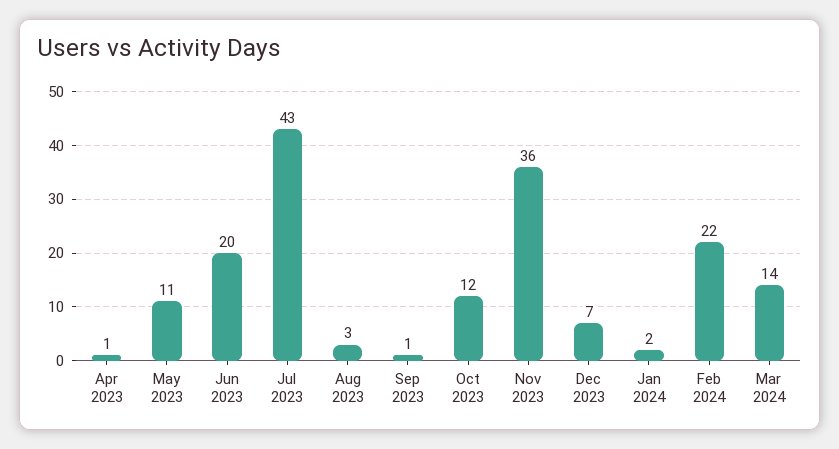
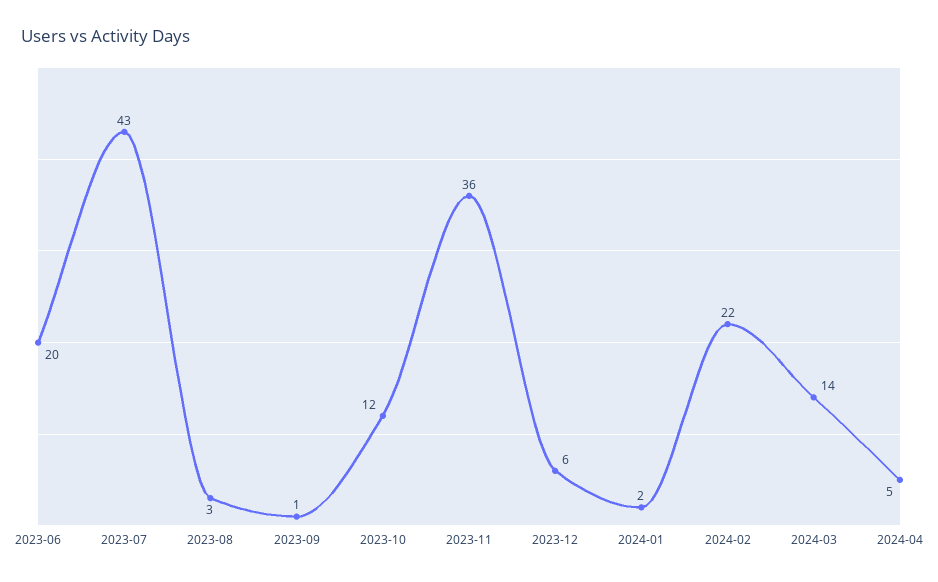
Apr 2023: 1 -> none
May 2023: 11 -> none
Dec 2023: 7 -> 6
2024-04: none -> 5

